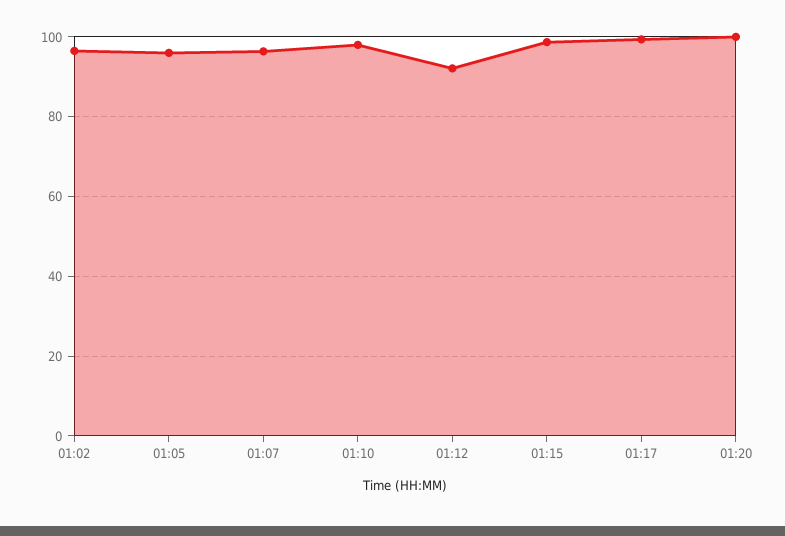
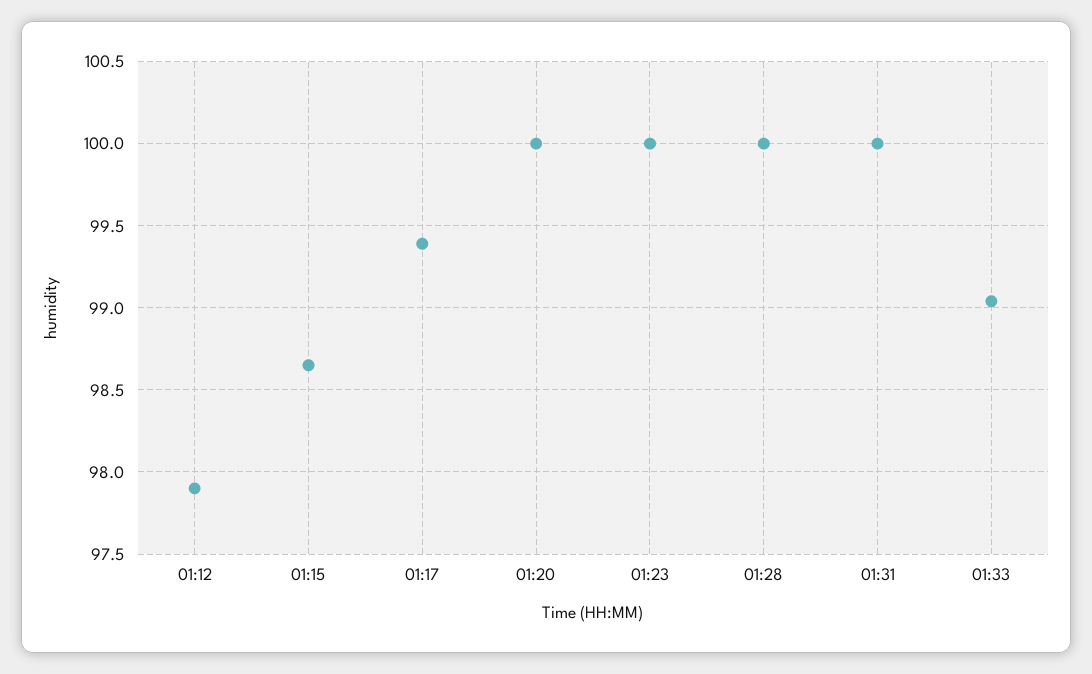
01:02: 96 -> none
01:05: 96 -> none
01:07: 96 -> none
01:10: 98 -> none
01:12: 92 -> 97.9
01:23: none -> 100
01:28: none -> 100
01:31: none -> 100
01:33: none -> 99.05

